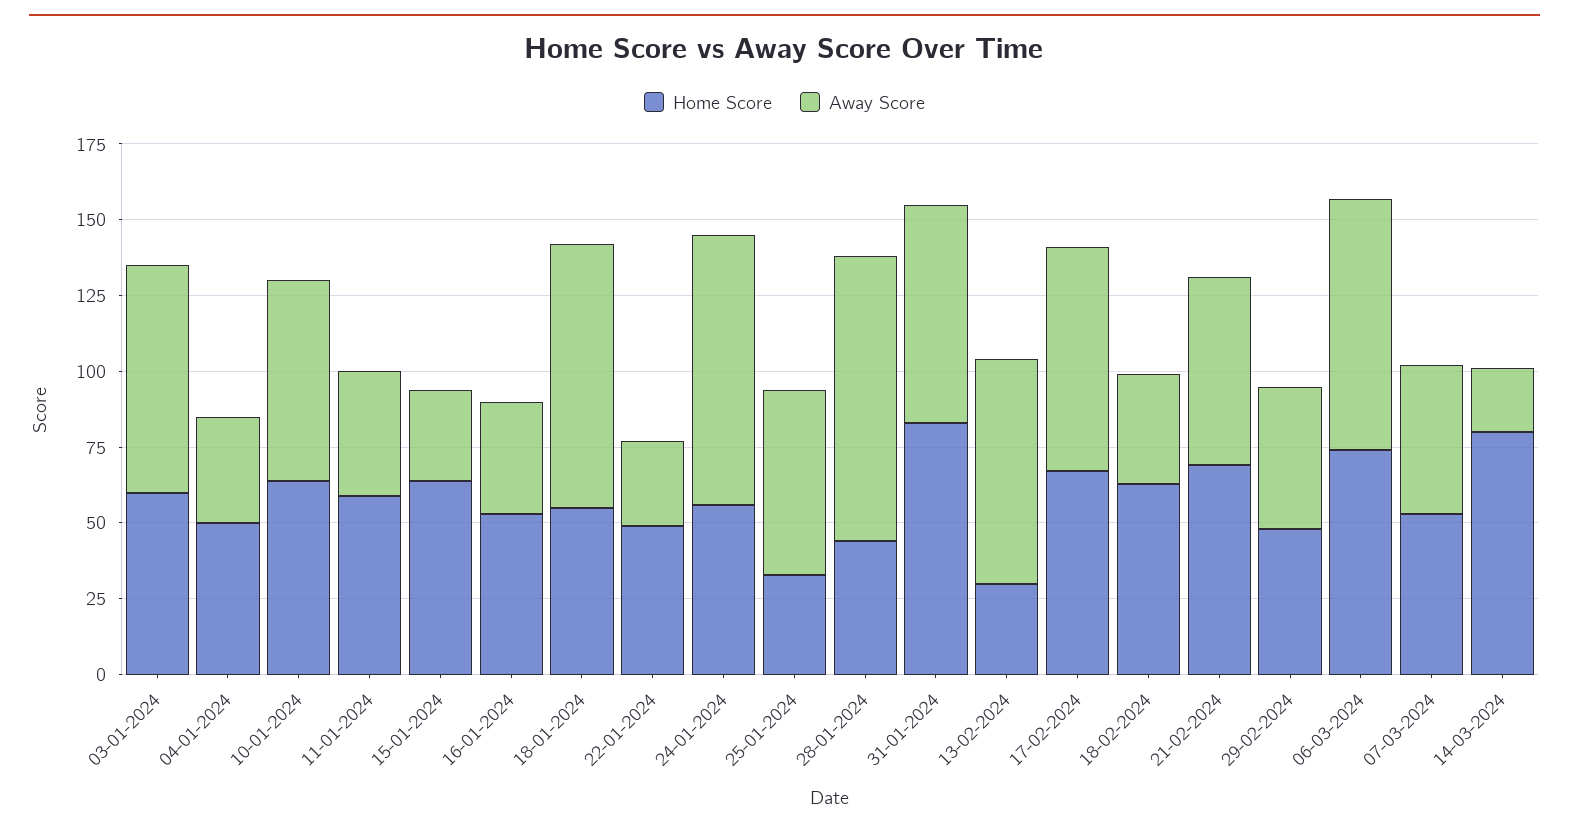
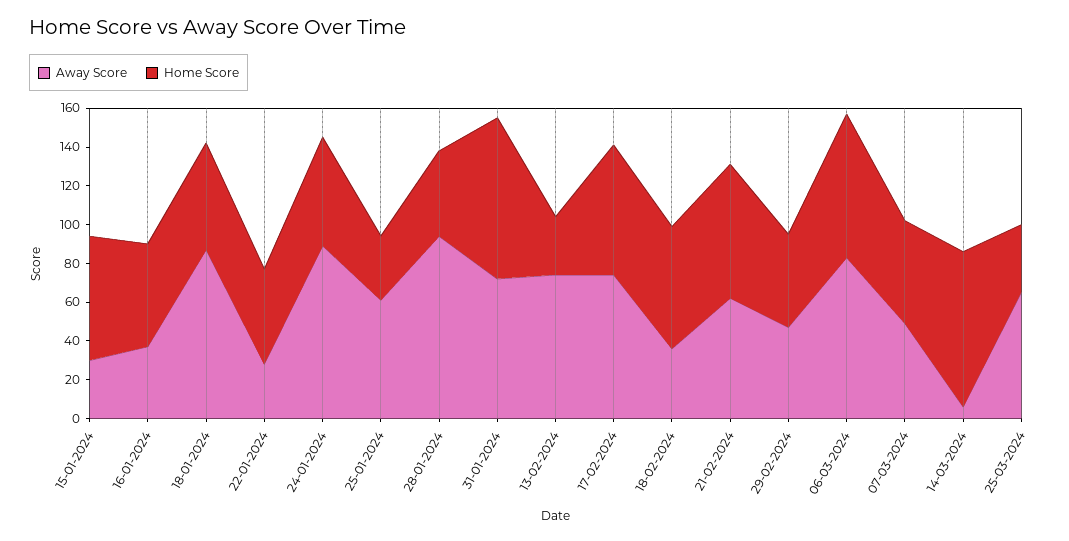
Home Score, 03-01-2024: 60 -> none
Away Score, 03-01-2024: 75 -> none
Home Score, 04-01-2024: 50 -> none
Away Score, 04-01-2024: 35 -> none
Home Score, 10-01-2024: 65 -> none
Away Score, 10-01-2024: 65 -> none
Home Score, 11-01-2024: 60 -> none
Away Score, 11-01-2024: 40 -> none
Away Score, 14-03-2024: 20 -> 5
Away Score, 25-03-2024: none -> 65
Home Score, 25-03-2024: none -> 35

